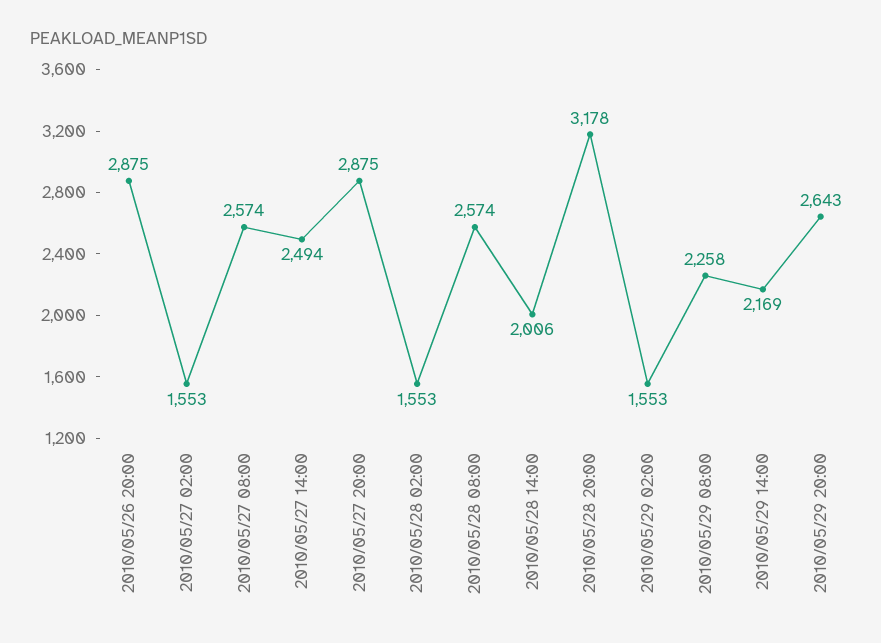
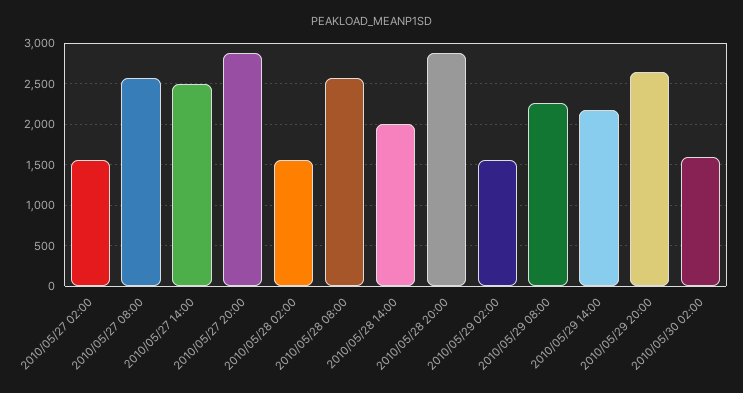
2010/05/26 20:00: 2875 -> none
2010/05/28 20:00: 3178 -> 2900
2010/05/30 02:00: none -> 1600

